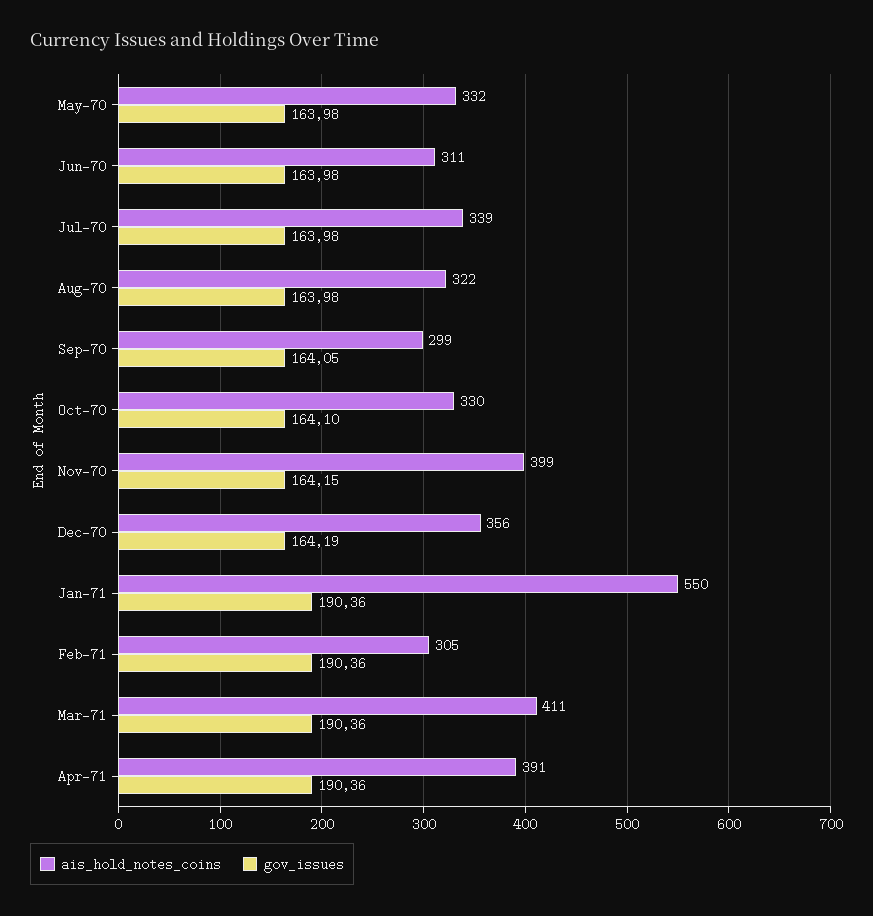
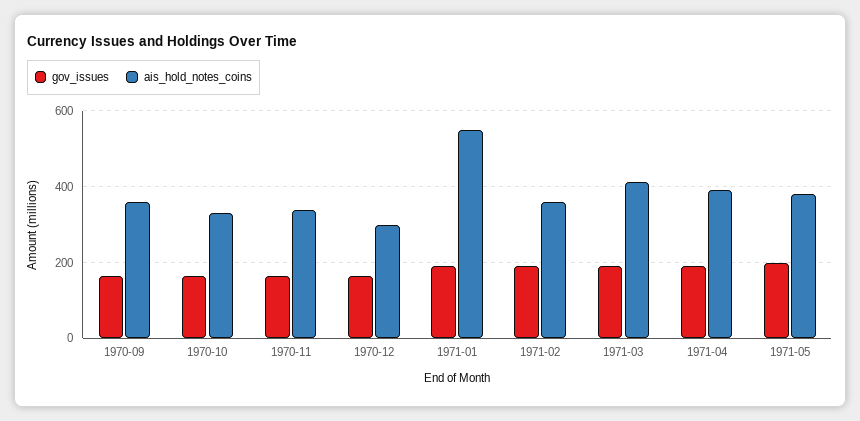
ais_hold_notes_coins, May-70: 332 -> none
gov_issues, May-70: 163.98 -> none
ais_hold_notes_coins, Jun-70: 311 -> none
gov_issues, Jun-70: 163.98 -> none
ais_hold_notes_coins, Jul-70: 339 -> none
gov_issues, Jul-70: 163.98 -> none
ais_hold_notes_coins, Aug-70: 322 -> none
gov_issues, Aug-70: 163.98 -> none
ais_hold_notes_coins, Sep-70: 299 -> 360
ais_hold_notes_coins, Nov-70: 399 -> 340
ais_hold_notes_coins, Dec-70: 356 -> 300
ais_hold_notes_coins, Feb-71: 305 -> 360
gov_issues, 1971-05: none -> 200
ais_hold_notes_coins, 1971-05: none -> 380

